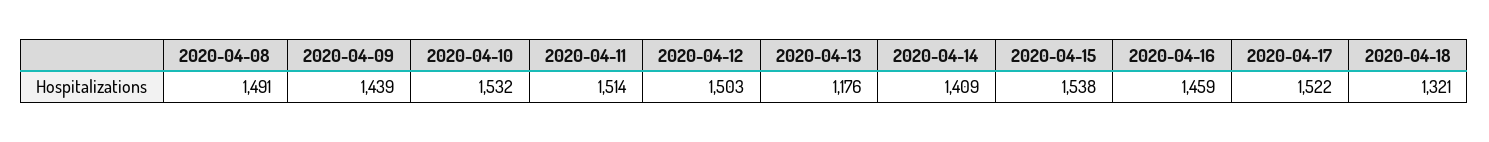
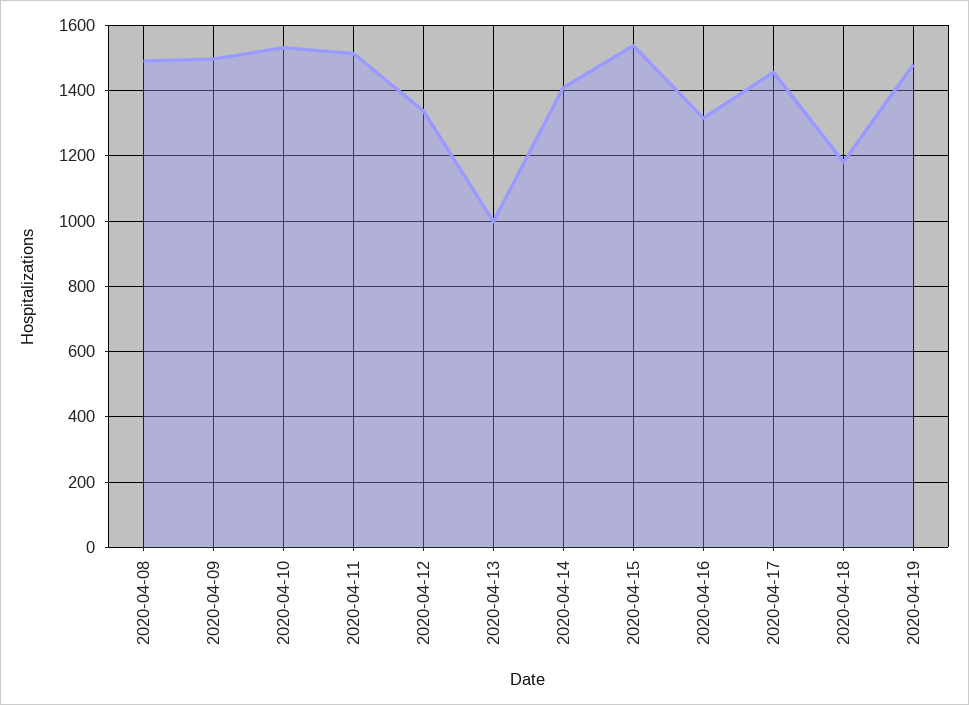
2020-04-09: 1439 -> 1500
2020-04-12: 1503 -> 1340
2020-04-13: 1176 -> 1000
2020-04-16: 1459 -> 1320
2020-04-17: 1522 -> 1460
2020-04-18: 1321 -> 1180
2020-04-19: none -> 1480

